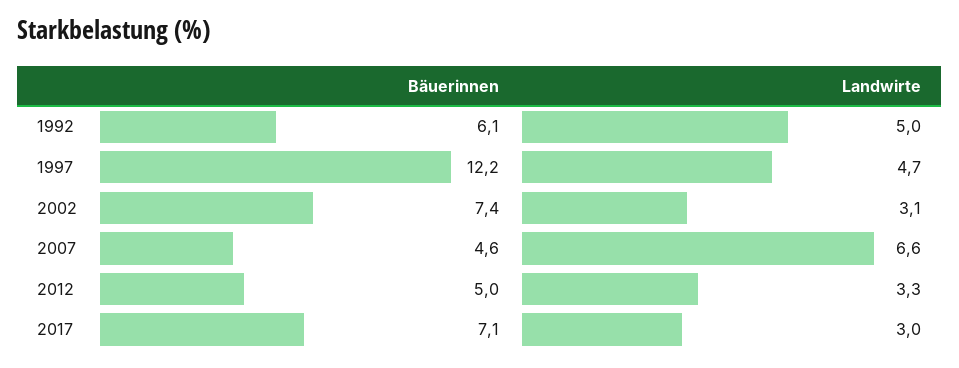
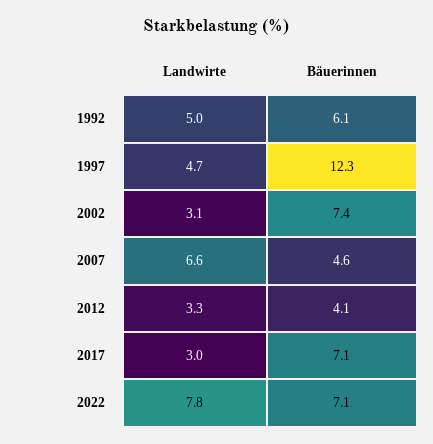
Bäuerinnen, 1997: 12.2 -> 12.3
Bäuerinnen, 2012: 5 -> 4.1
Landwirte, 2022: none -> 7.8
Bäuerinnen, 2022: none -> 7.1

